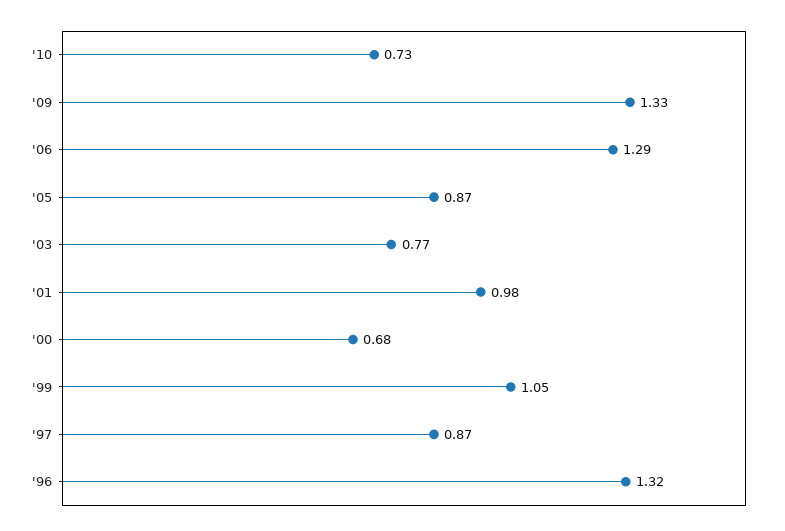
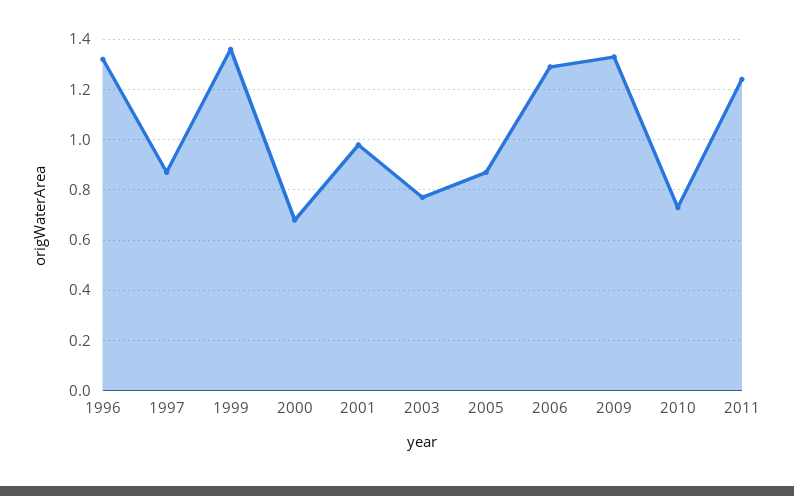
'99: 1.05 -> 1.35
2011: none -> 1.25

